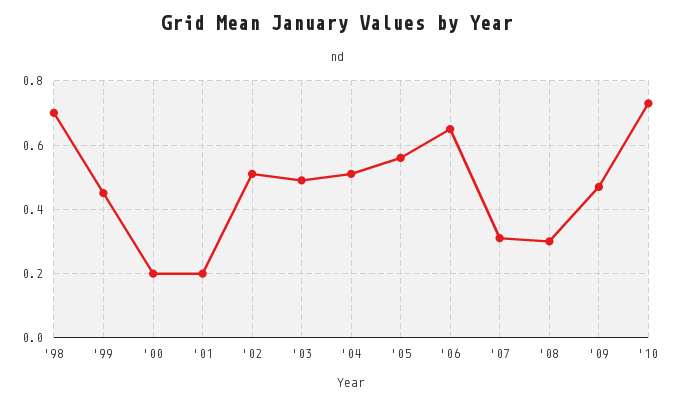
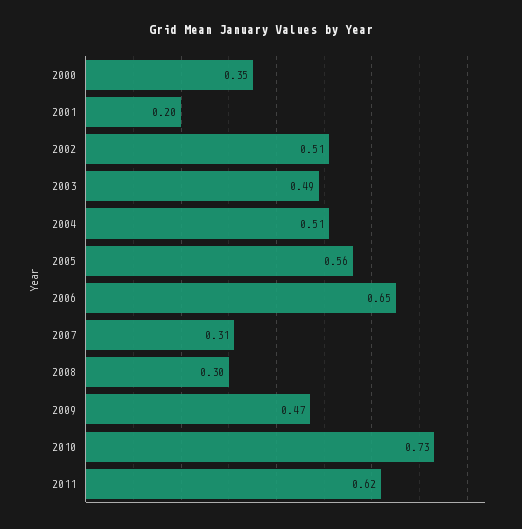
'98: 0.7 -> none
'99: 0.45 -> none
'00: 0.2 -> 0.35
2011: none -> 0.62

